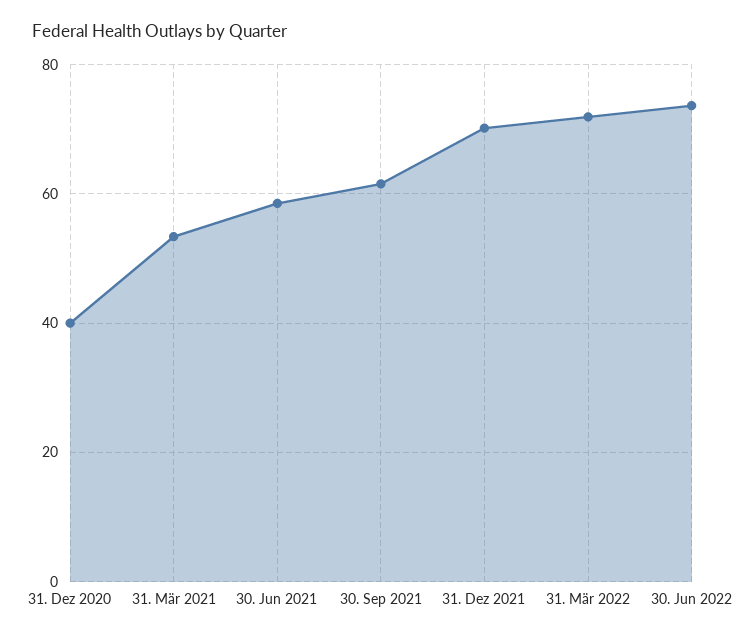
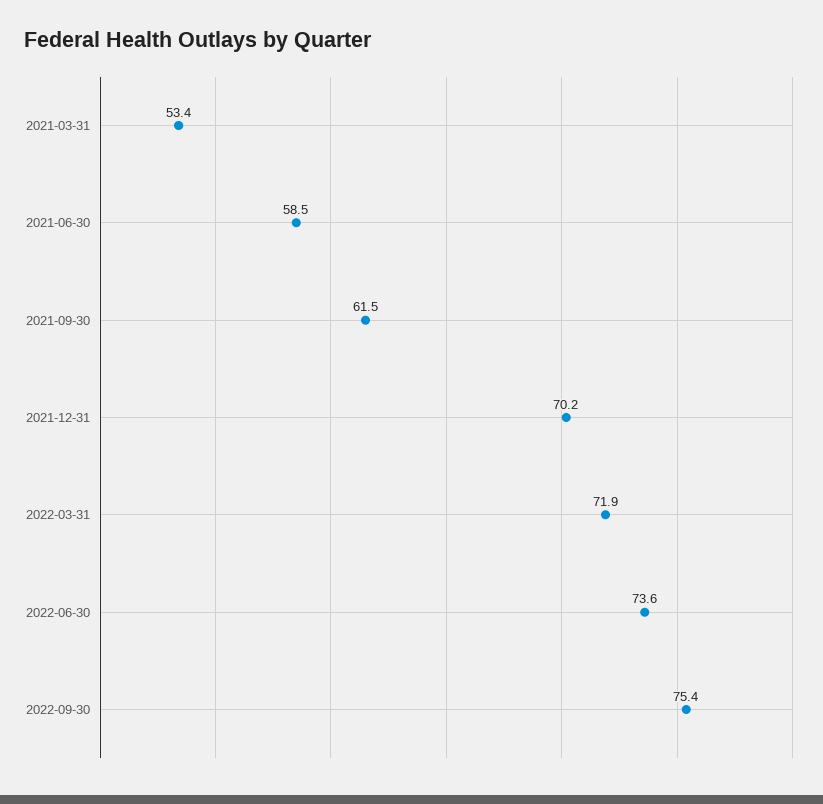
31. Dez 2020: 40 -> none
2022-09-30: none -> 75.4

